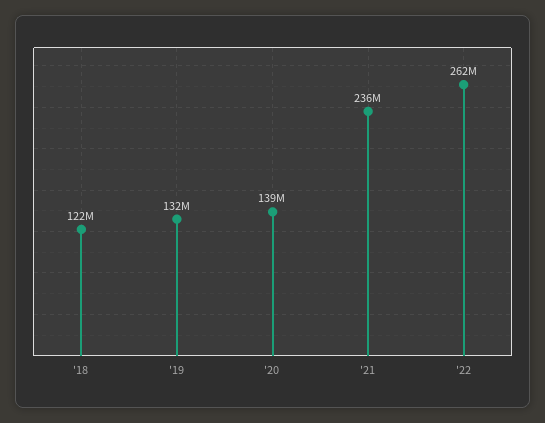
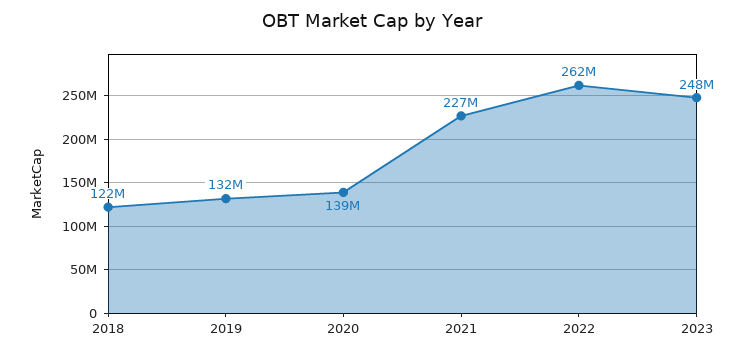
'21: 236000000 -> 227000000
2023: none -> 248000000

